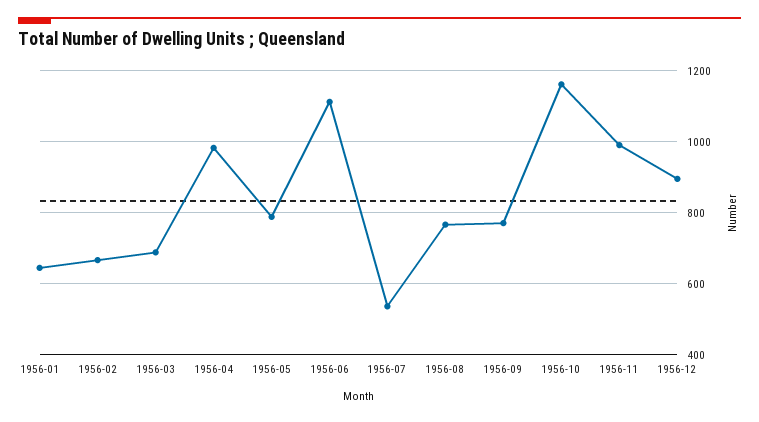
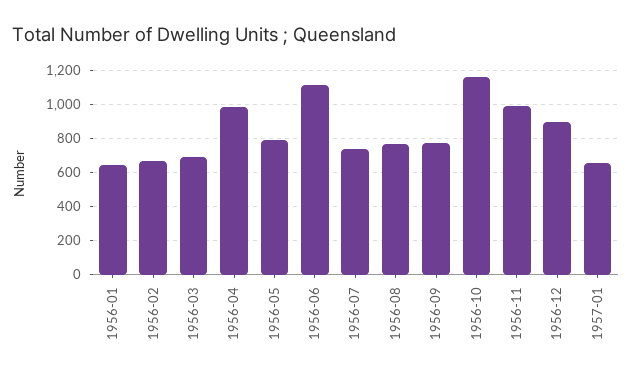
1956-07: 540 -> 750
1957-01: none -> 650

